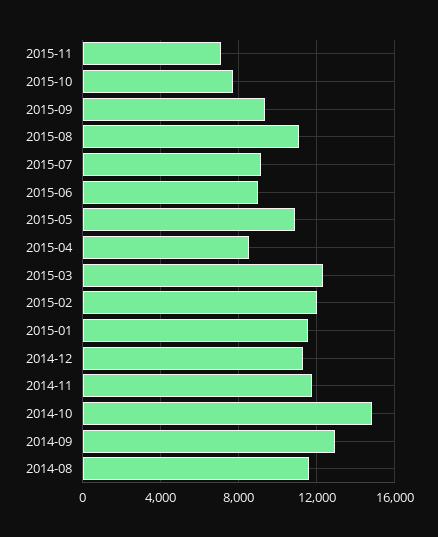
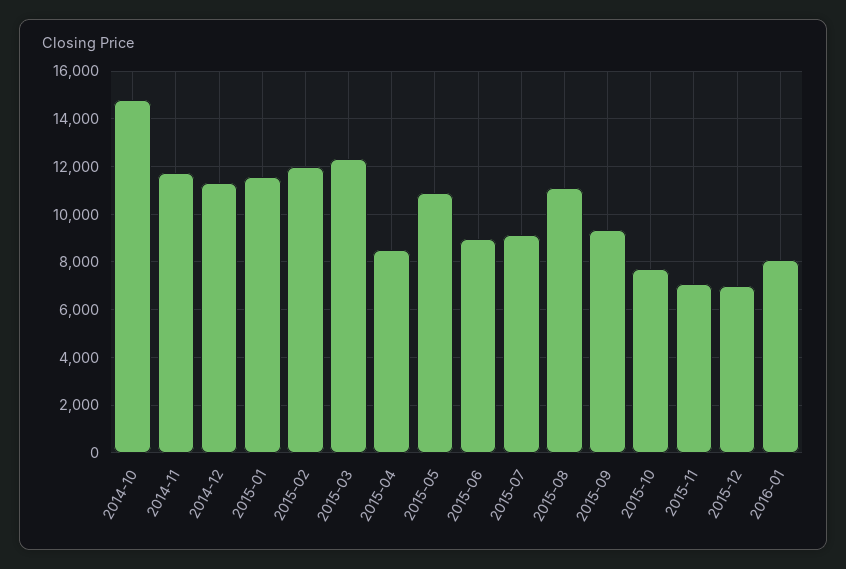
2014-09: 13000 -> none
2014-08: 11500 -> none
2015-12: none -> 7000
2016-01: none -> 8000

